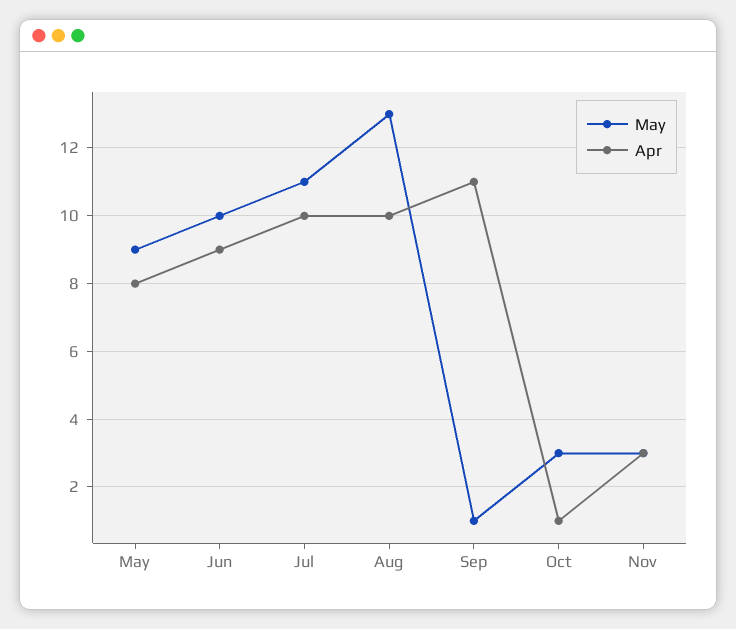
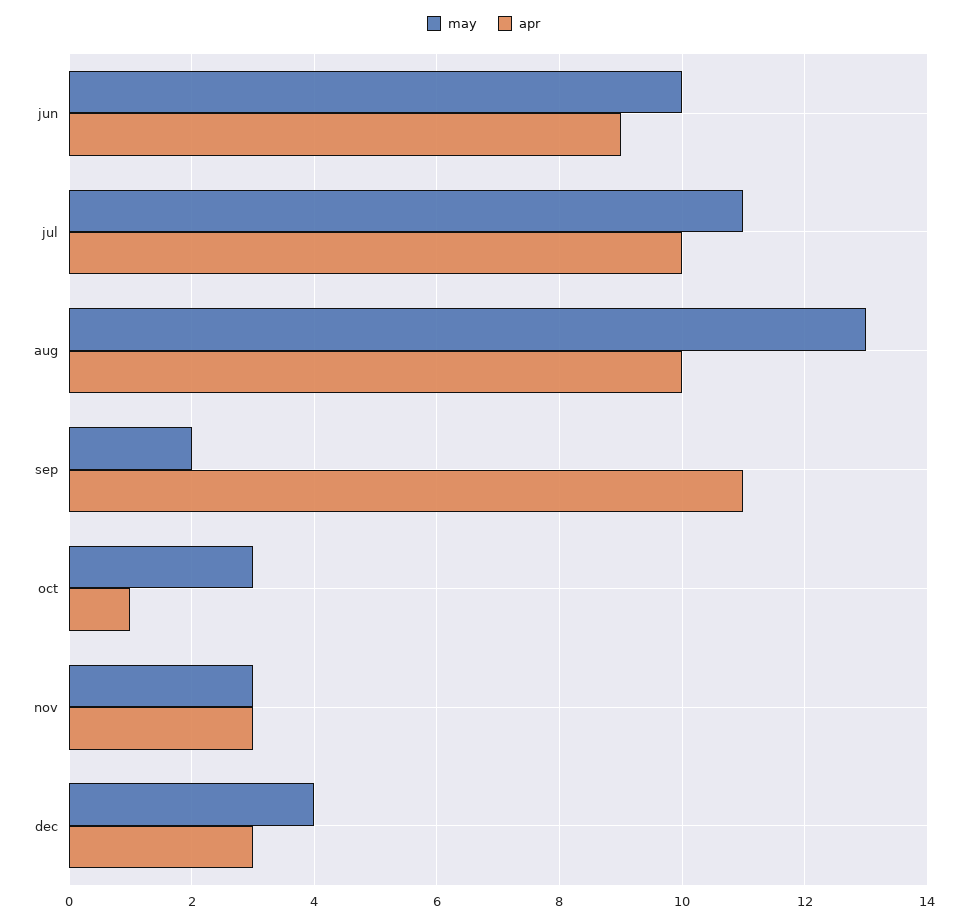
May, May: 9 -> none
Apr, May: 8 -> none
May, Sep: 1 -> 2
May, dec: none -> 4
Apr, dec: none -> 3

